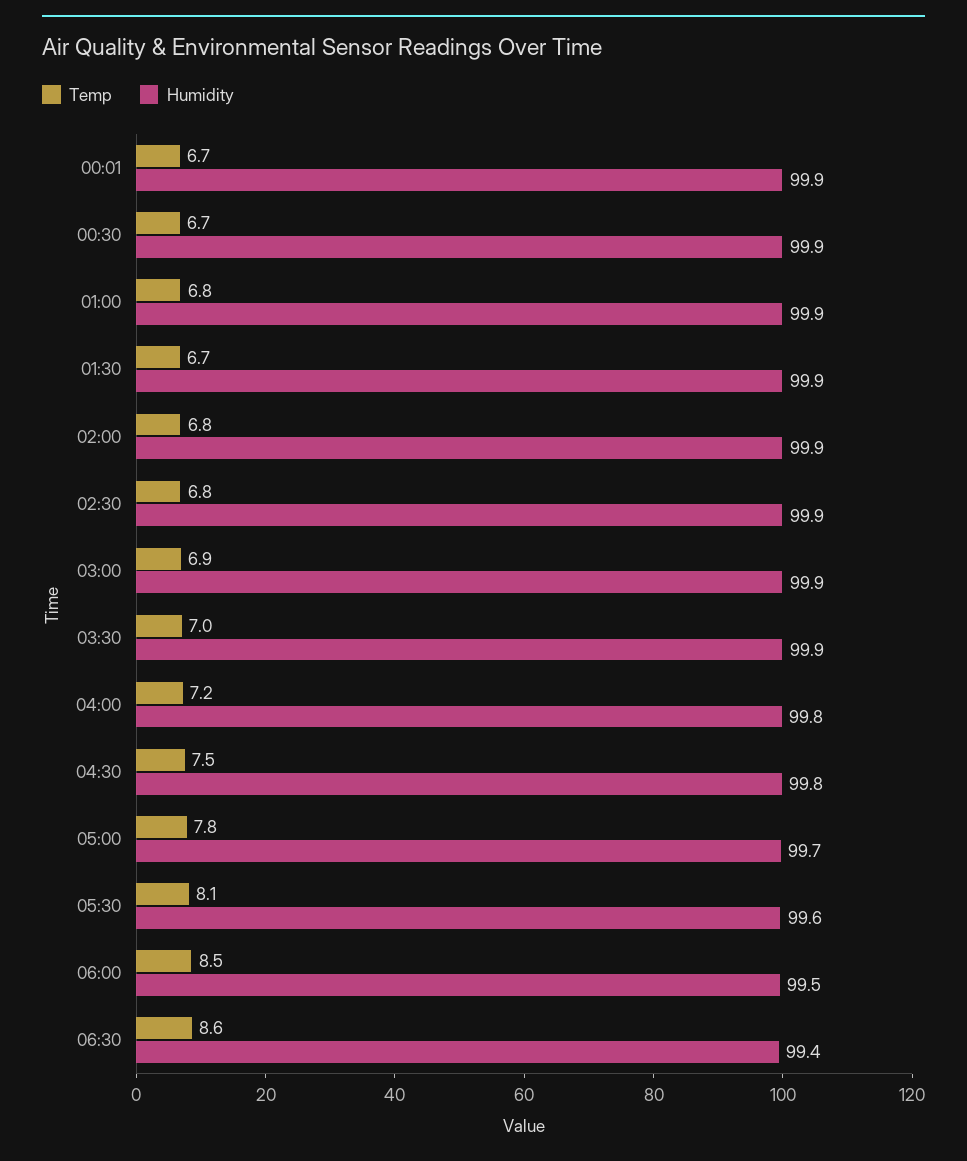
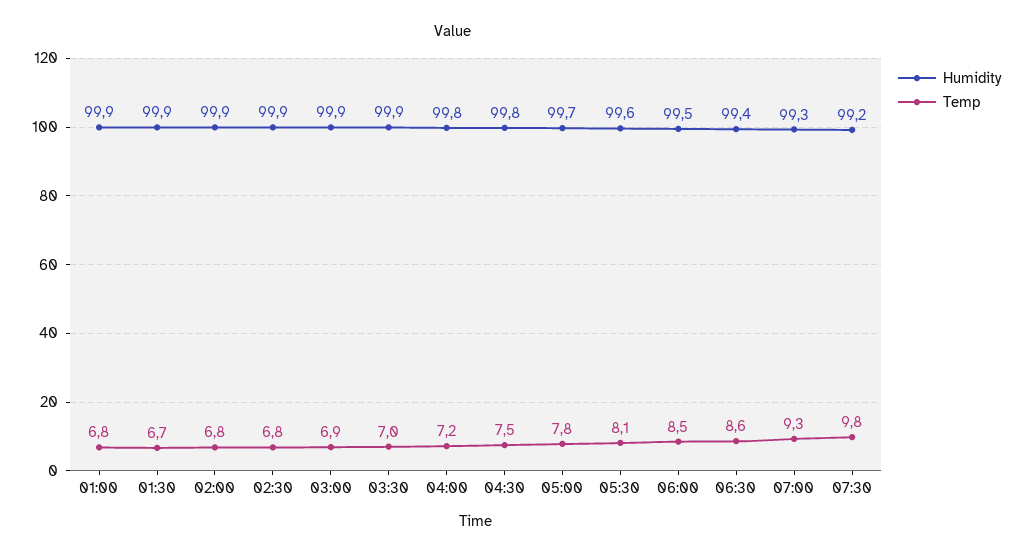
Temp, 00:01: 6.7 -> none
Humidity, 00:01: 99.9 -> none
Temp, 00:30: 6.7 -> none
Humidity, 00:30: 99.9 -> none
Humidity, 07:00: none -> 99.3
Temp, 07:00: none -> 9.3
Humidity, 07:30: none -> 99.2
Temp, 07:30: none -> 9.8

